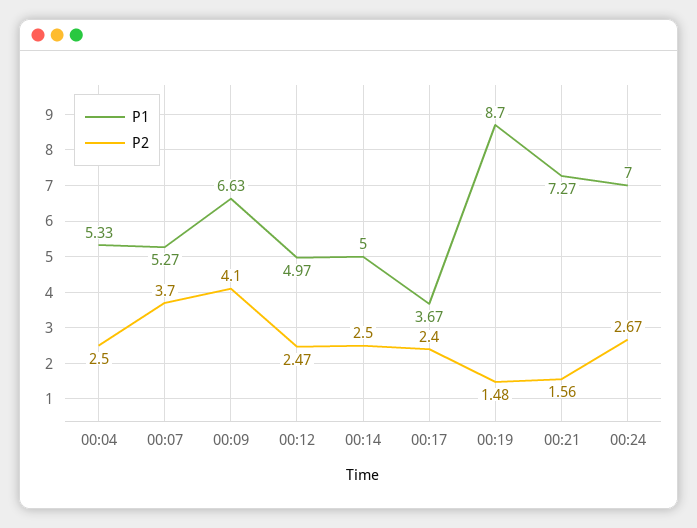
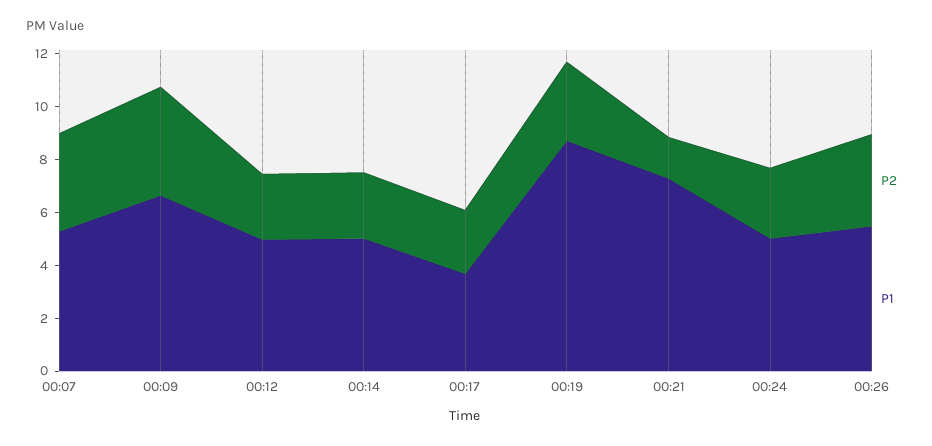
P1, 00:04: 5.33 -> none
P2, 00:04: 2.5 -> none
P2, 00:19: 1.48 -> 3
P1, 00:24: 7 -> 5
P2, 00:26: none -> 3.5
P1, 00:26: none -> 5.5

